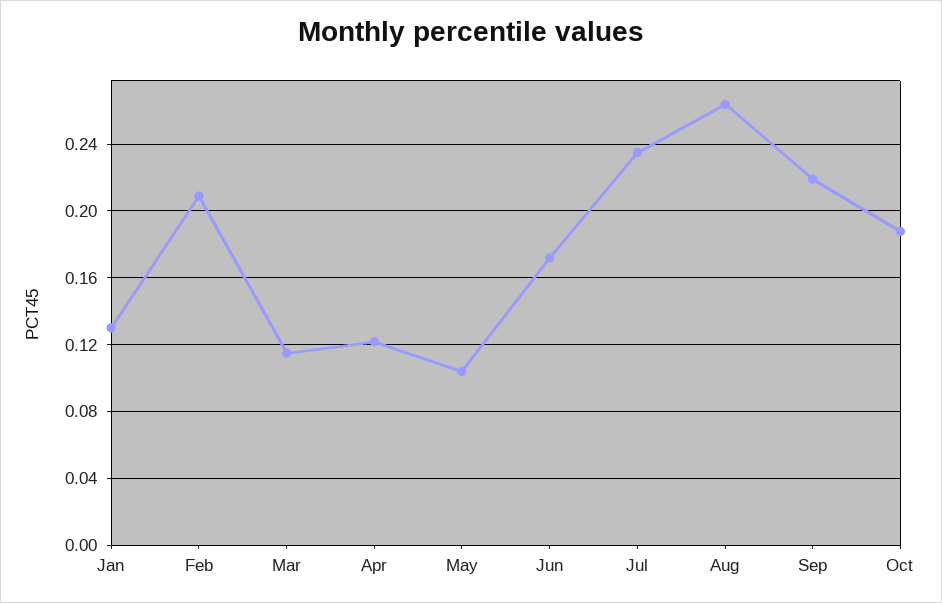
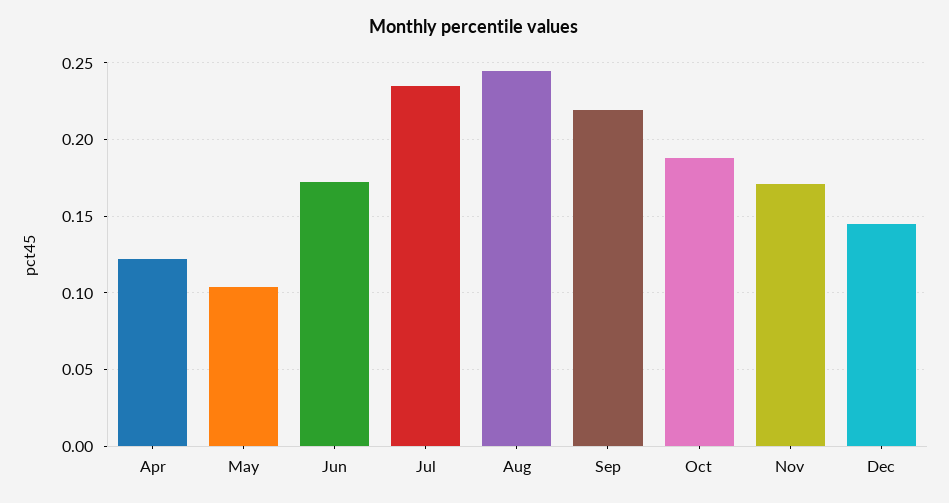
Jan: 0.13 -> none
Feb: 0.21 -> none
Mar: 0.115 -> none
Aug: 0.265 -> 0.245
Nov: none -> 0.17
Dec: none -> 0.145

